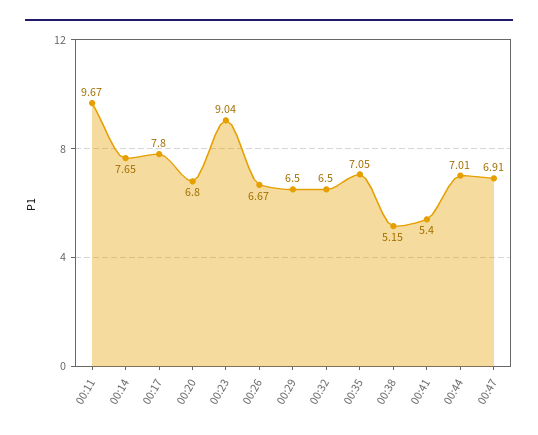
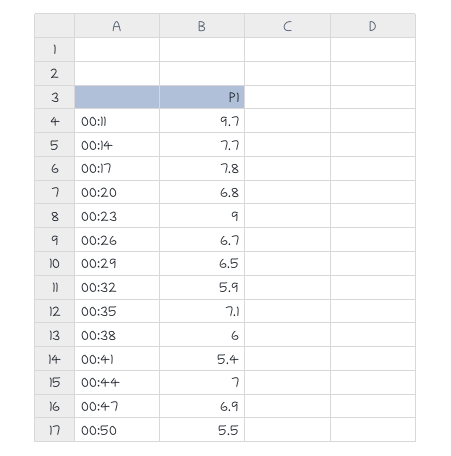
00:32: 6.5 -> 5.9
00:38: 5.15 -> 6
00:50: none -> 5.5

